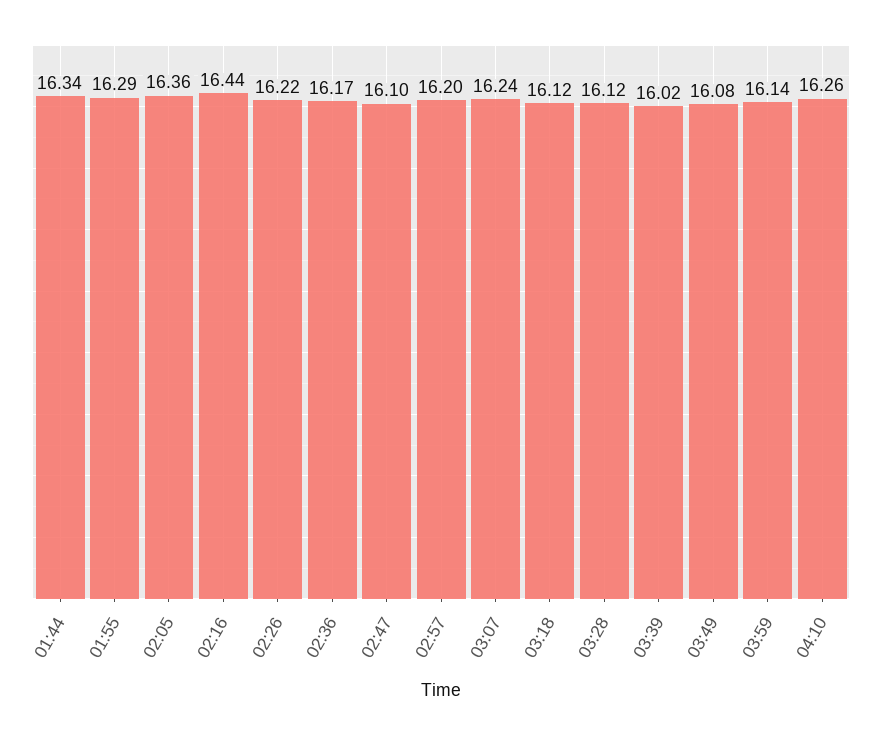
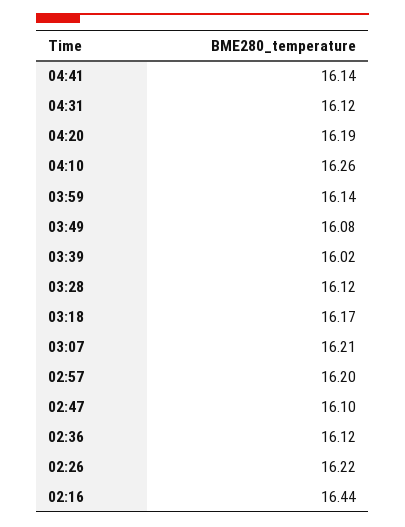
01:44: 16.34 -> none
01:55: 16.29 -> none
02:05: 16.36 -> none
02:36: 16.17 -> 16.12
03:07: 16.24 -> 16.21
03:18: 16.12 -> 16.17
04:41: none -> 16.14
04:31: none -> 16.12
04:20: none -> 16.19

